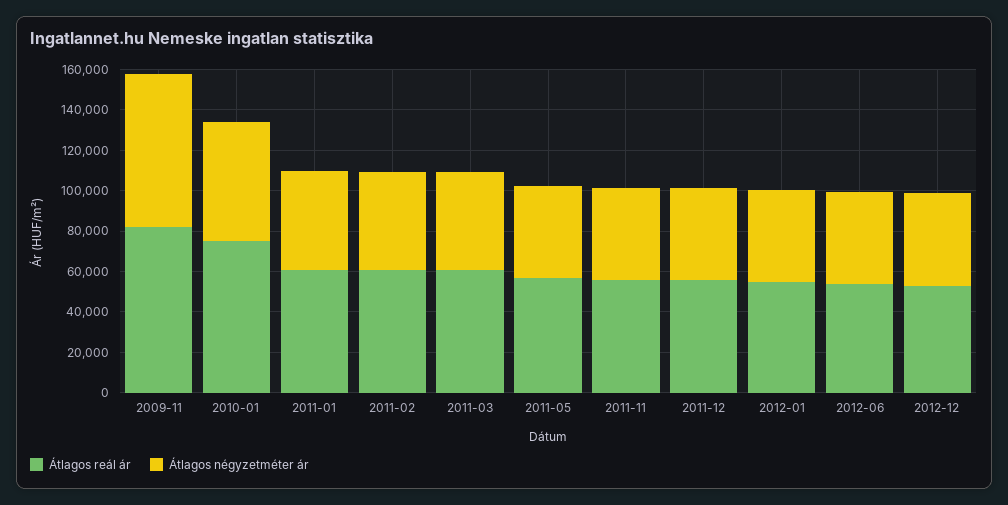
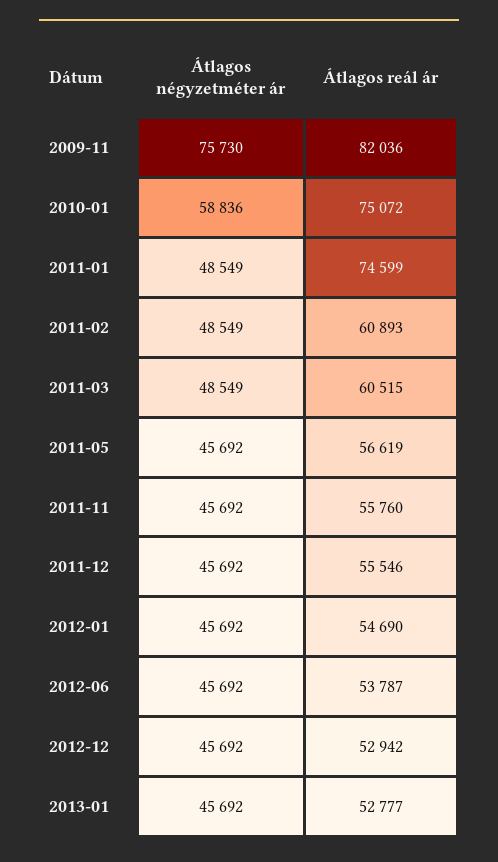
Átlagos reál ár, 2011-01: 60000 -> 74599
Átlagos négyzetméter ár, 2013-01: none -> 45692
Átlagos reál ár, 2013-01: none -> 52777

